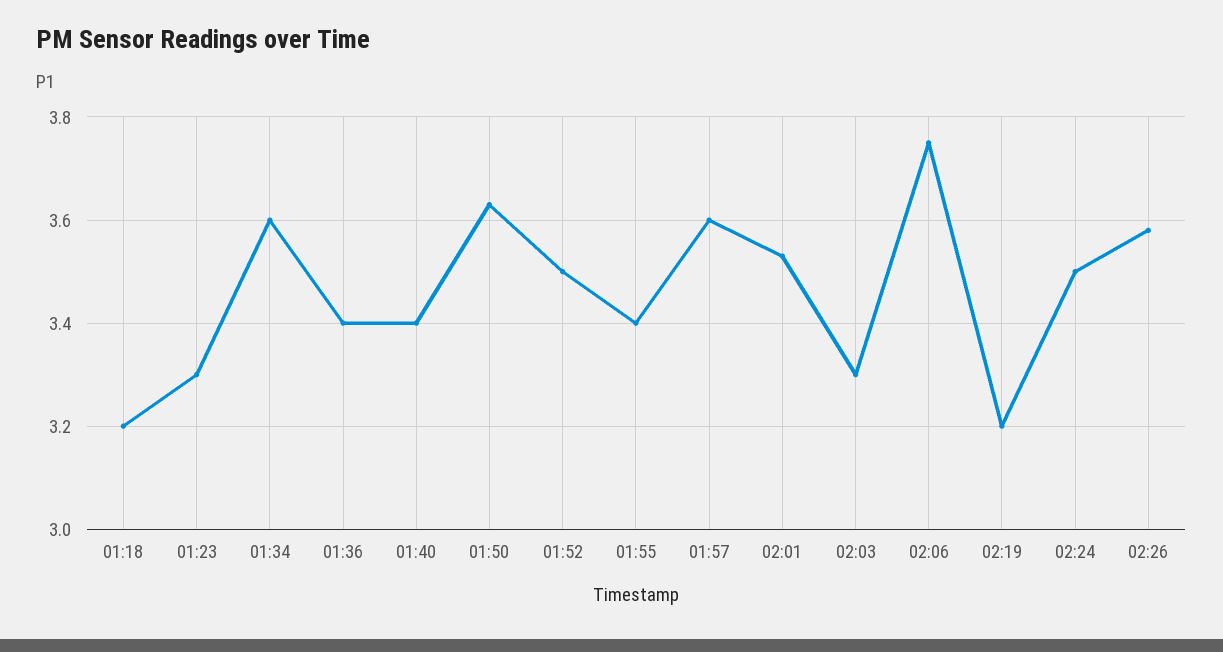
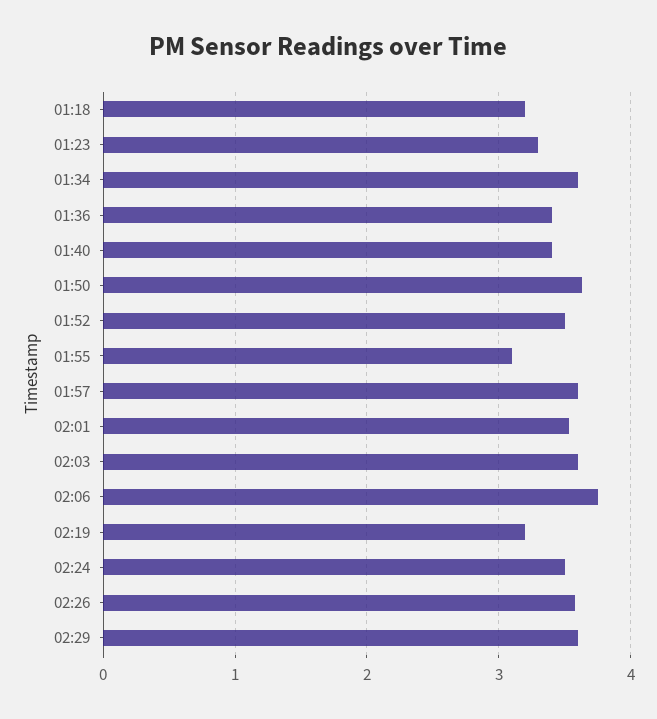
01:55: 3.4 -> 3.1
02:03: 3.3 -> 3.6
02:29: none -> 3.6

